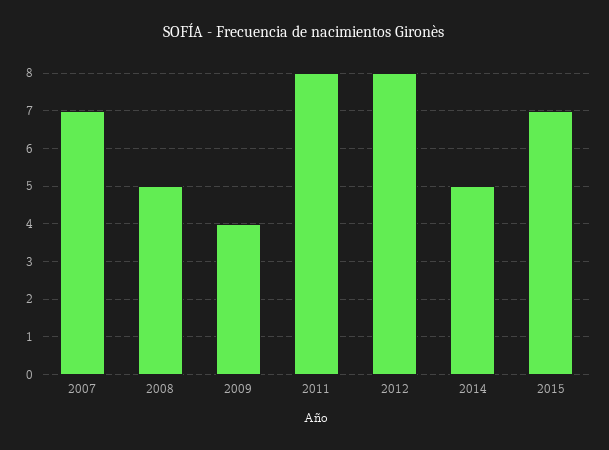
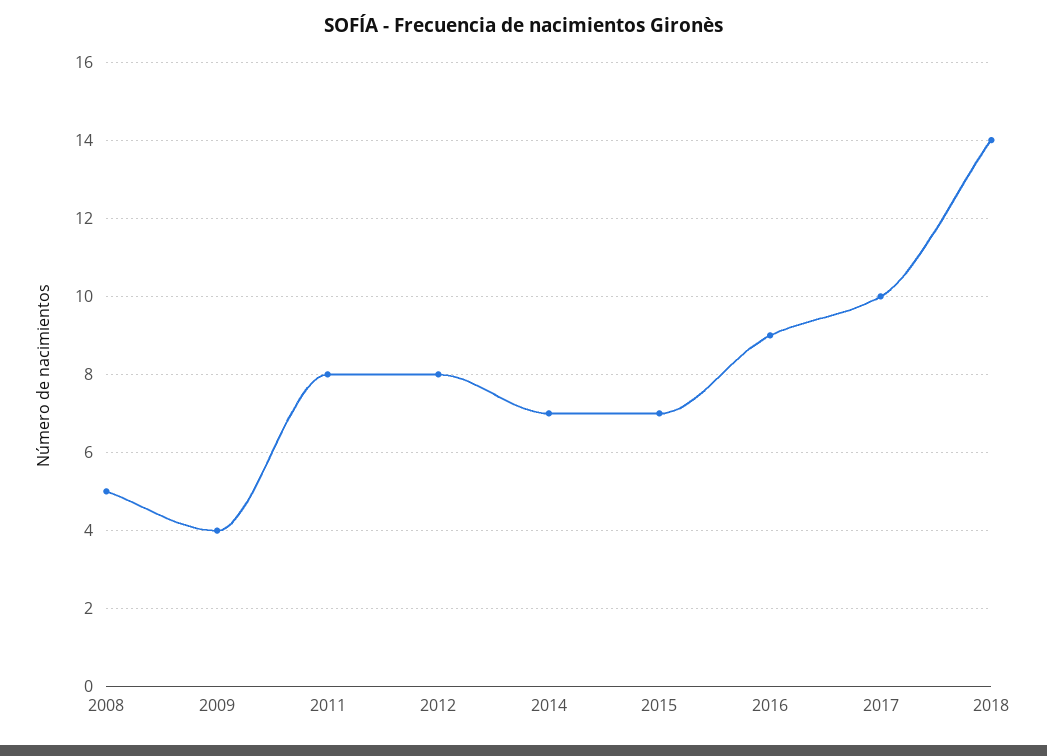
2007: 7 -> none
2014: 5 -> 7
2016: none -> 9
2017: none -> 10
2018: none -> 14

